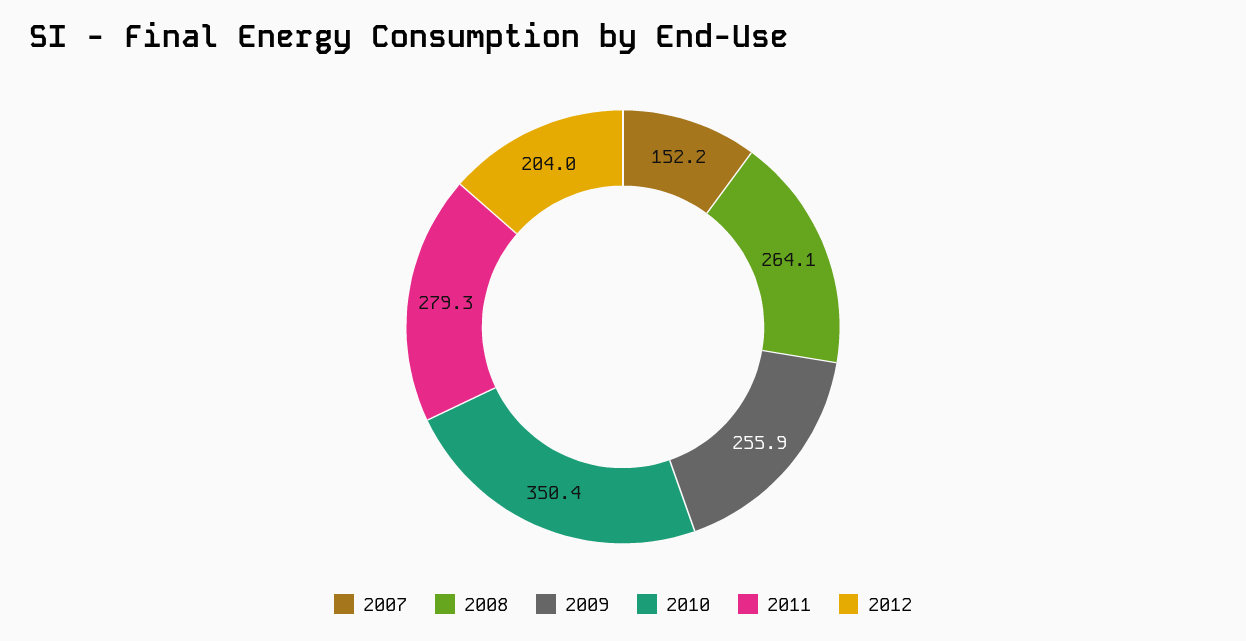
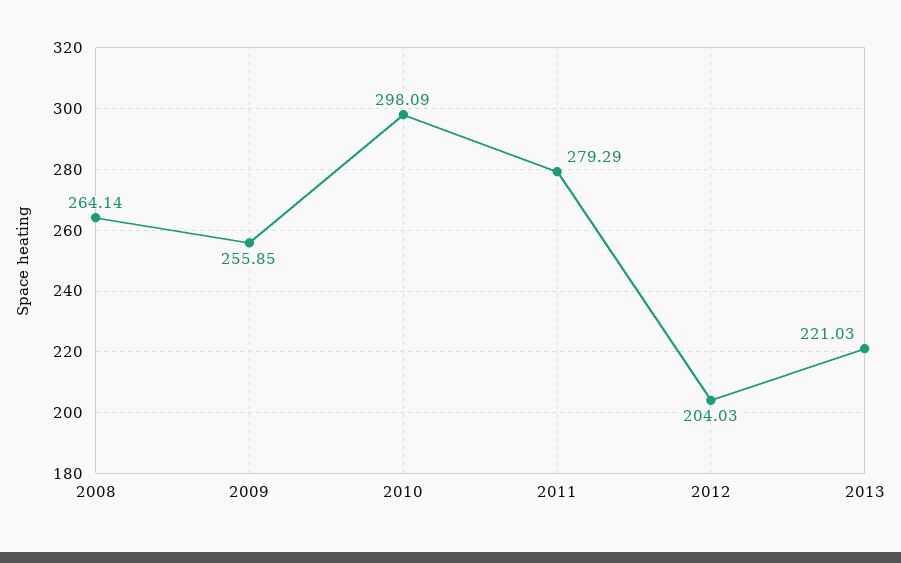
2007: 152.2 -> none
2010: 350.4 -> 298.09
2013: none -> 221.03

